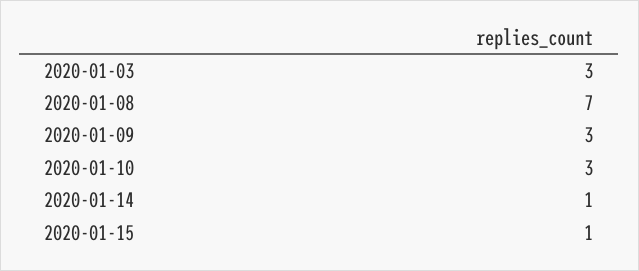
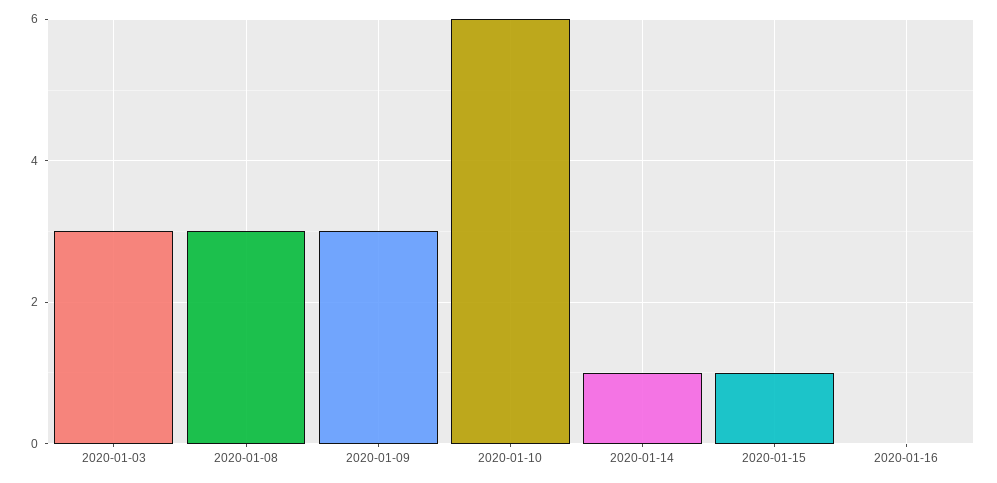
2020-01-08: 7 -> 3
2020-01-10: 3 -> 6
2020-01-16: none -> 0

